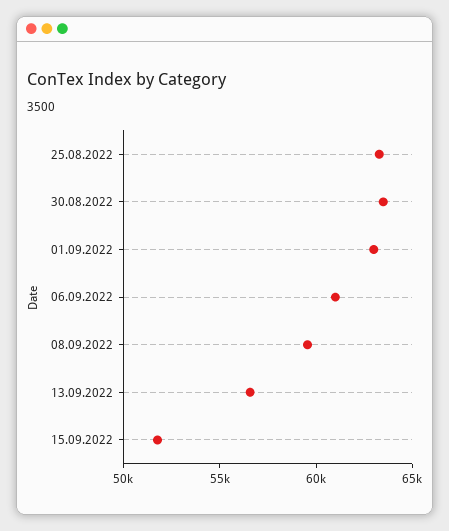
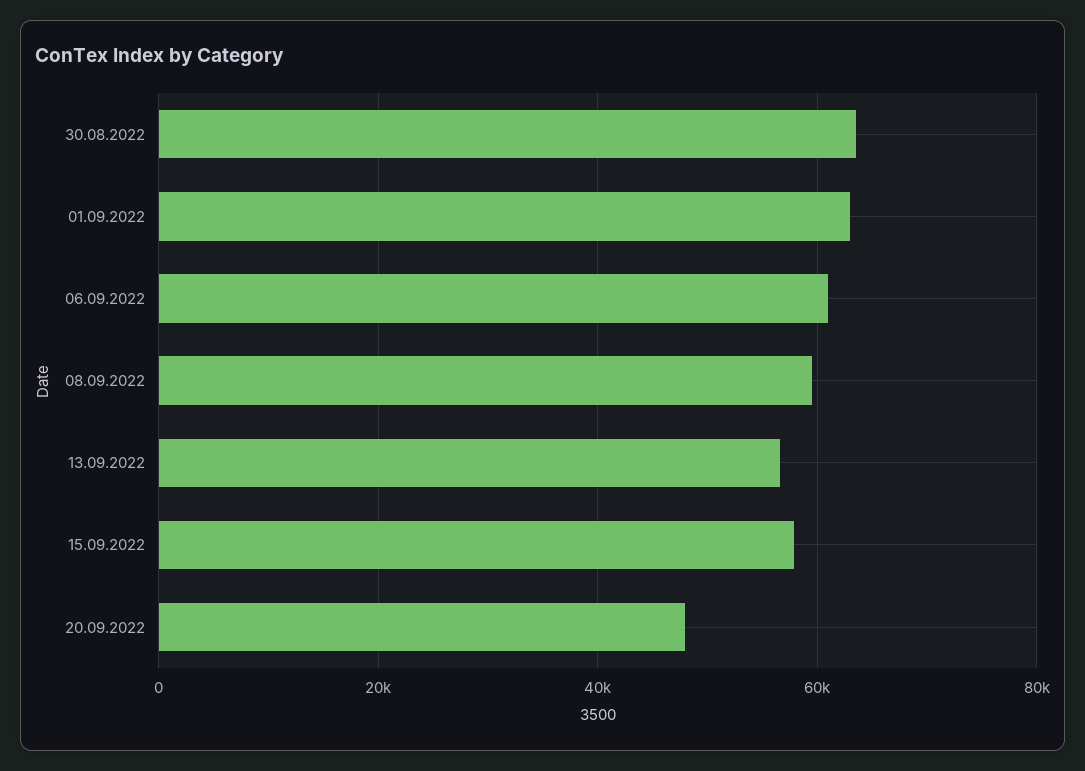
25.08.2022: 63000 -> none
15.09.2022: 52000 -> 58000
20.09.2022: none -> 48000

